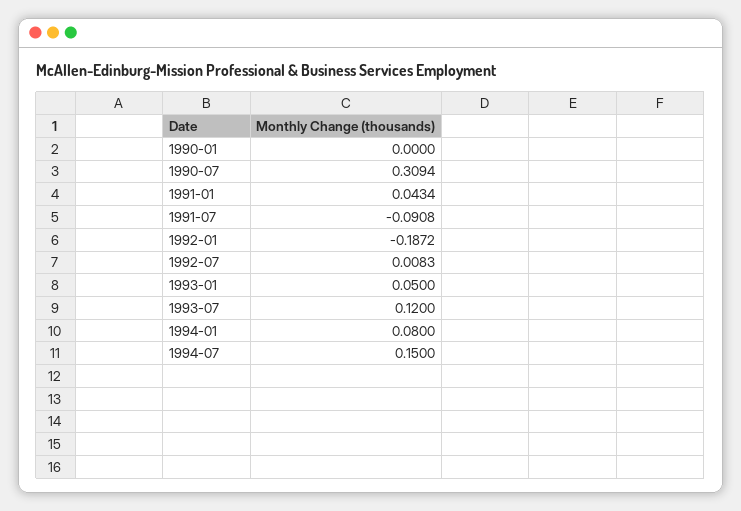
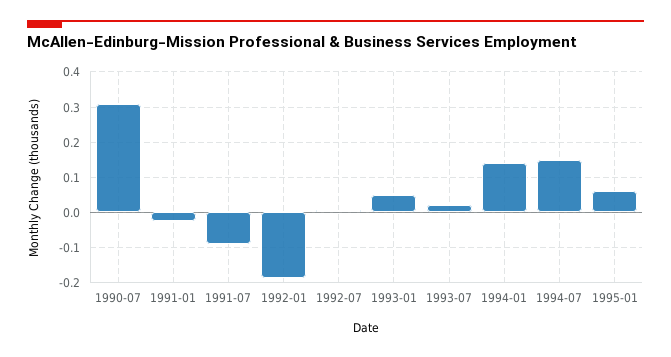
1990-01: 0 -> none
1991-01: 0.0434 -> -0.02
1993-07: 0.12 -> 0.02
1994-01: 0.08 -> 0.14
1995-01: none -> 0.06

